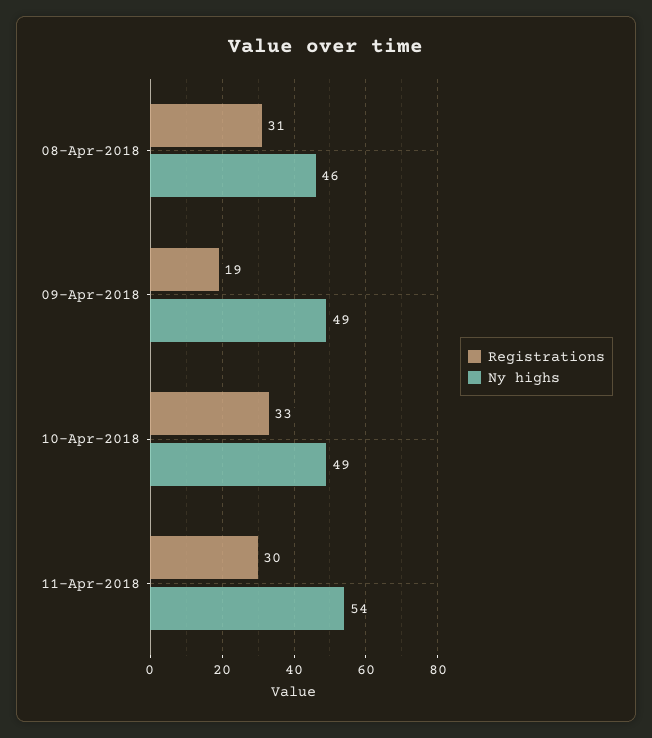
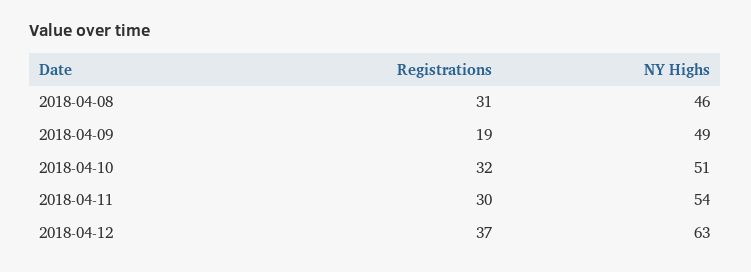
Registrations, 10-Apr-2018: 33 -> 32
Ny highs, 10-Apr-2018: 49 -> 51
Registrations, 2018-04-12: none -> 37
Ny highs, 2018-04-12: none -> 63

